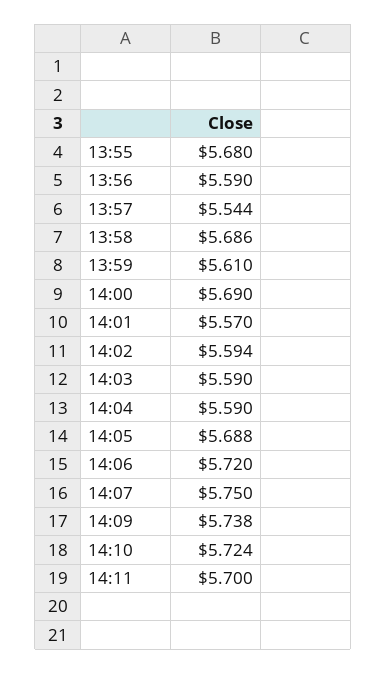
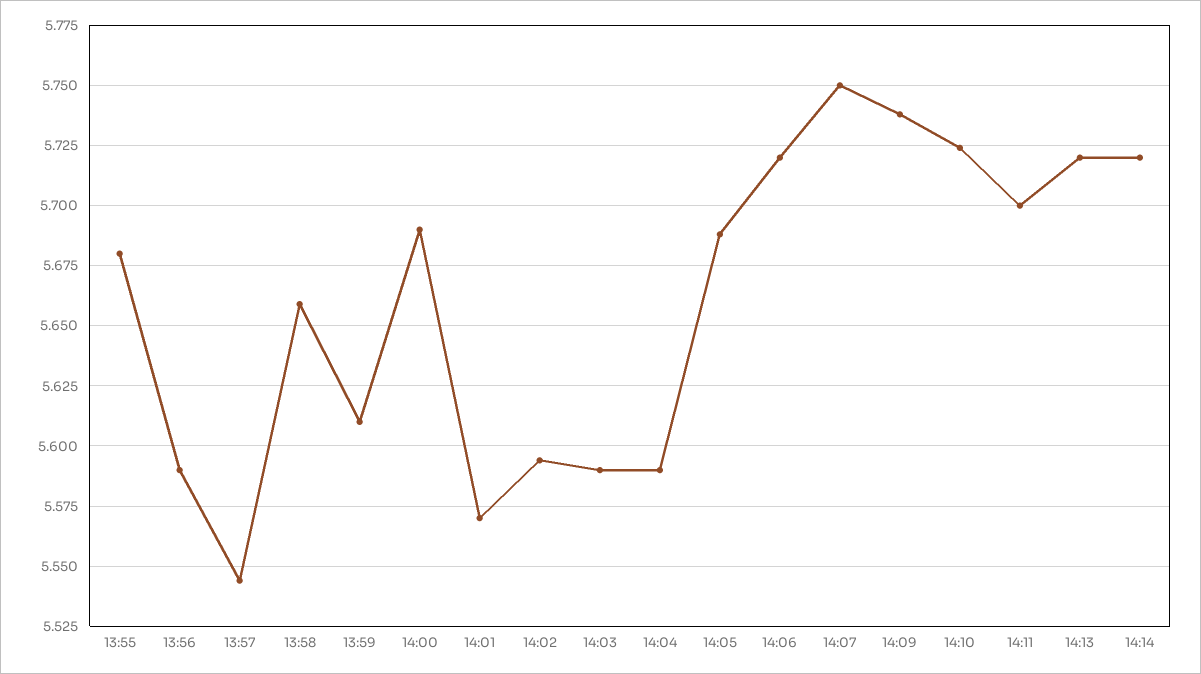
13:58: 5.686 -> 5.66
14:13: none -> 5.72
14:14: none -> 5.72

